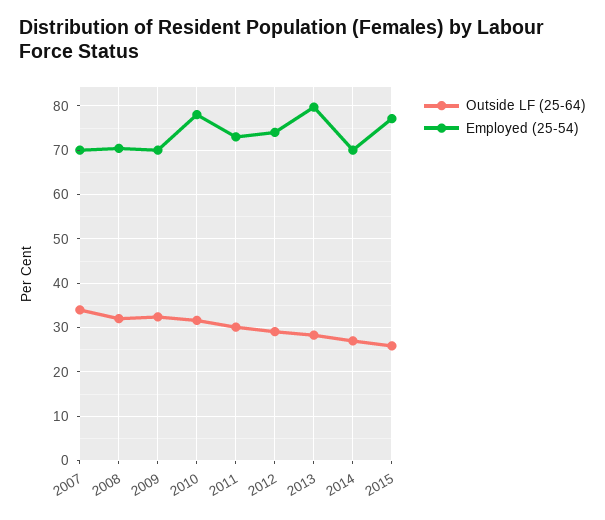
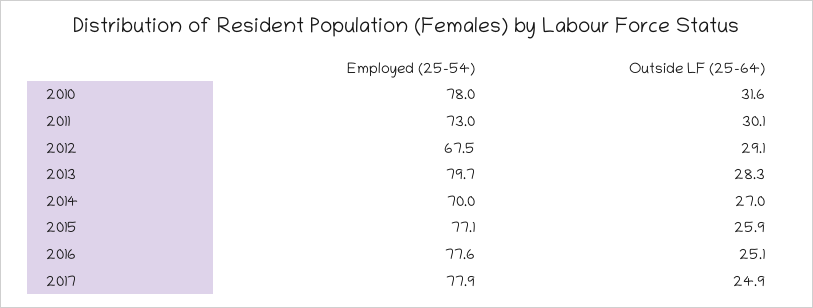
Outside LF (25-64), 2007: 34 -> none
Employed (25-54), 2007: 70 -> none
Outside LF (25-64), 2008: 32 -> none
Employed (25-54), 2008: 70 -> none
Outside LF (25-64), 2009: 32 -> none
Employed (25-54), 2009: 70 -> none
Employed (25-54), 2012: 74 -> 67.5
Employed (25-54), 2016: none -> 77.6
Outside LF (25-64), 2016: none -> 25.1
Employed (25-54), 2017: none -> 77.9
Outside LF (25-64), 2017: none -> 24.9

